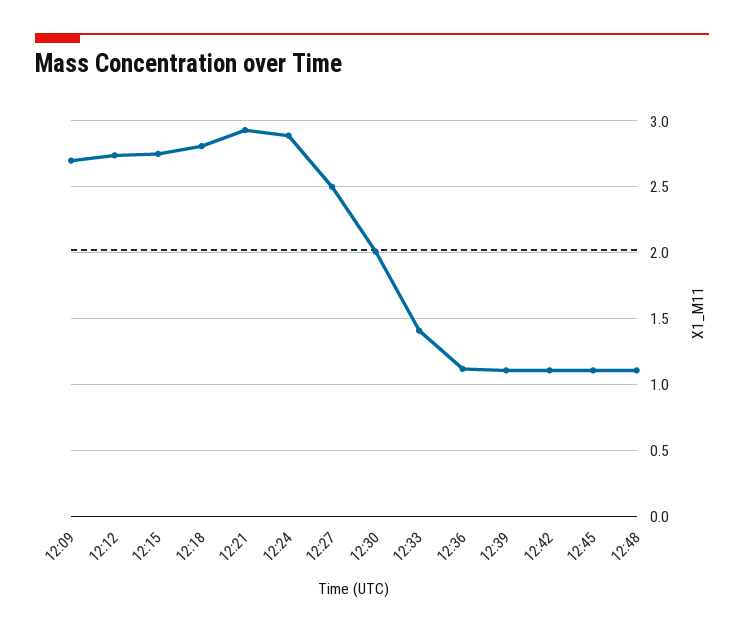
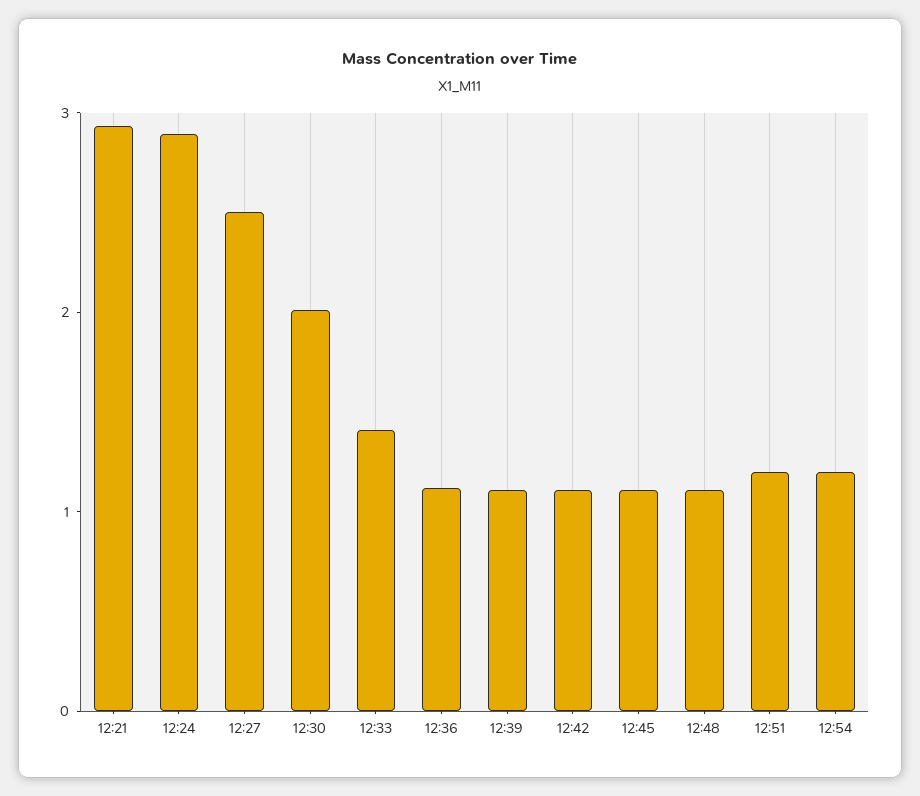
12:09: 2.7 -> none
12:12: 2.75 -> none
12:15: 2.75 -> none
12:18: 2.8 -> none
12:51: none -> 1.2
12:54: none -> 1.2

